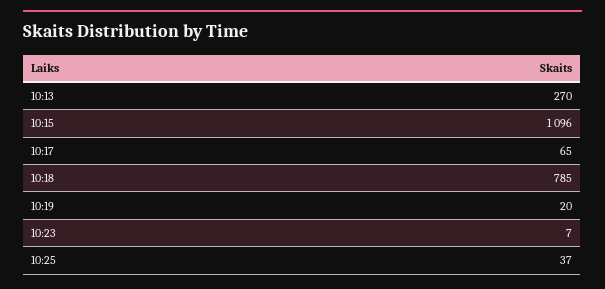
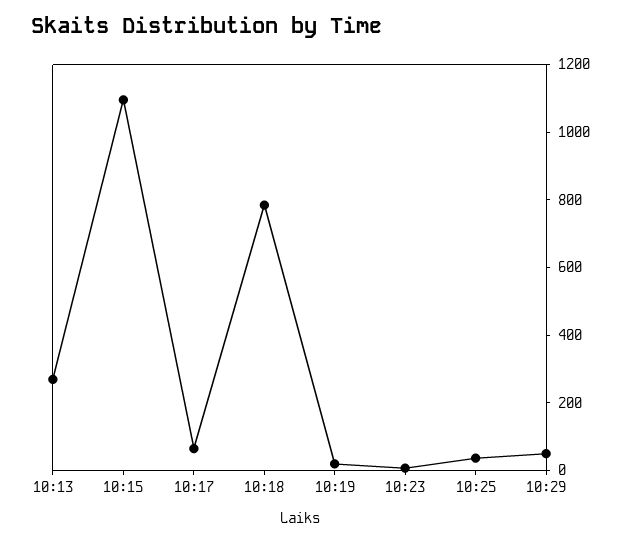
10:29: none -> 50

